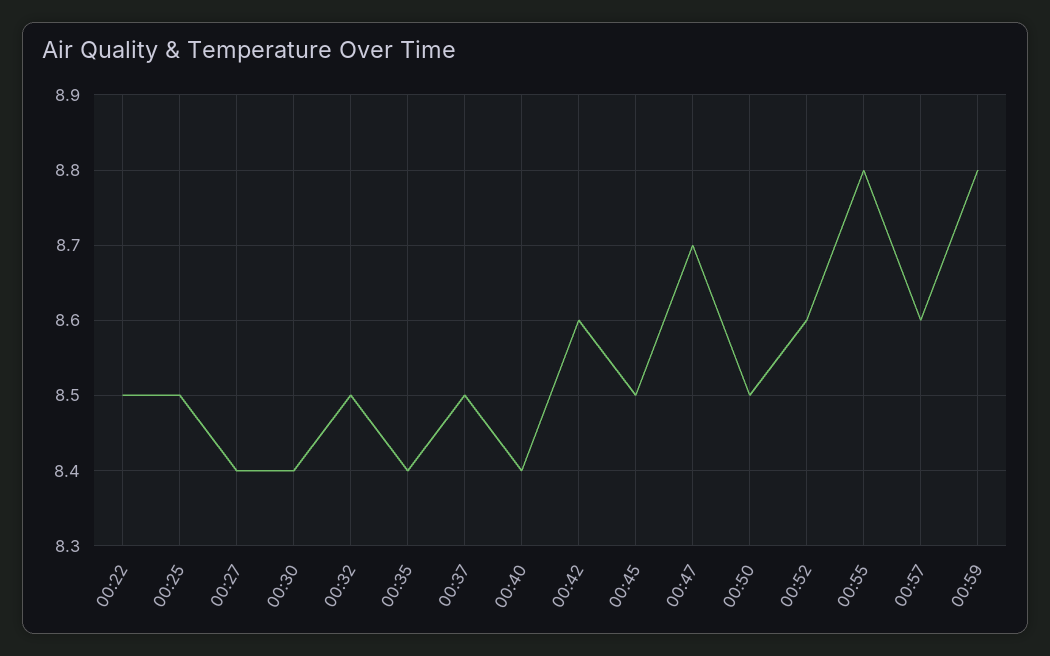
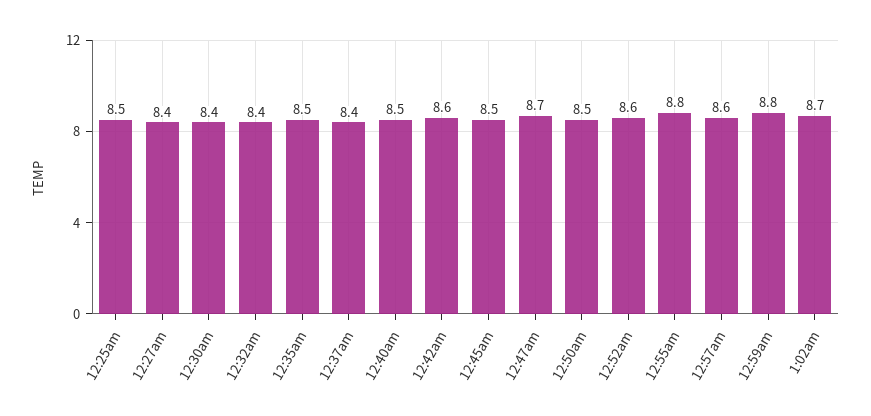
00:22: 8.5 -> none
00:32: 8.5 -> 8.4
00:35: 8.4 -> 8.5
00:37: 8.5 -> 8.4
00:40: 8.4 -> 8.5
1:02am: none -> 8.7

